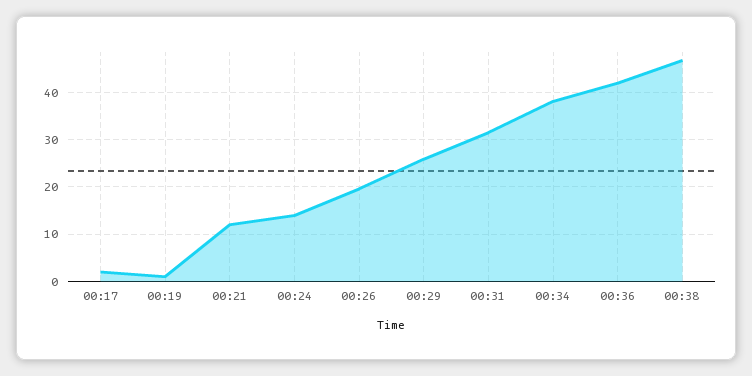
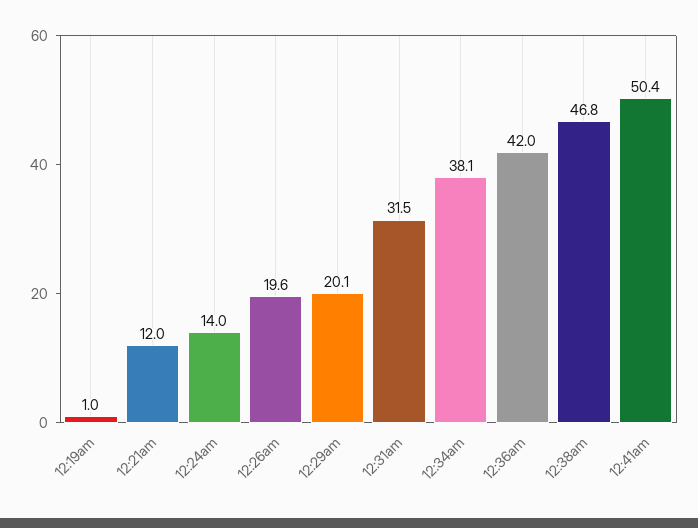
00:17: 2 -> none
00:29: 26 -> 20.1
12:41am: none -> 50.4

